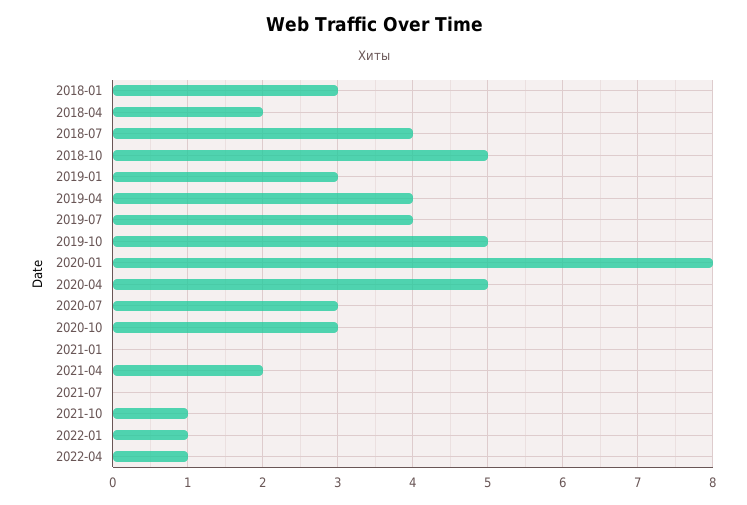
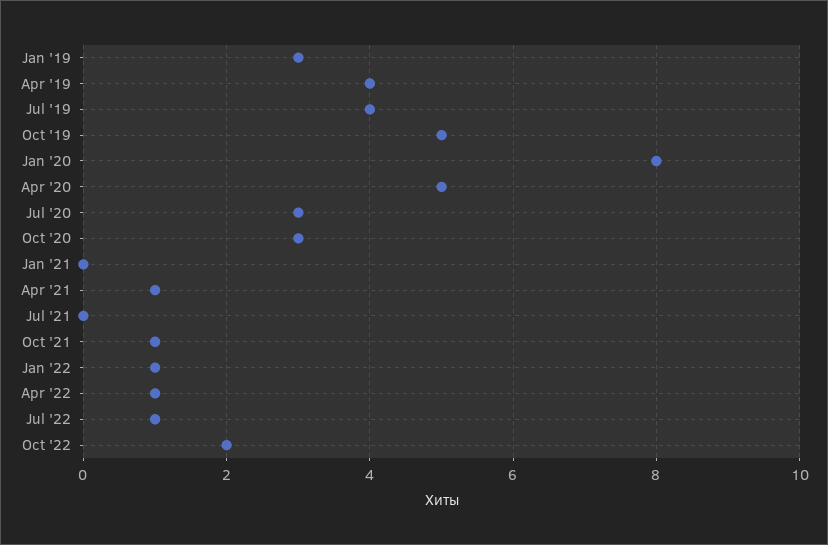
2018-01: 3 -> none
2018-04: 2 -> none
2018-07: 4 -> none
2018-10: 5 -> none
2021-04: 2 -> 1
Jul '22: none -> 1
Oct '22: none -> 2

